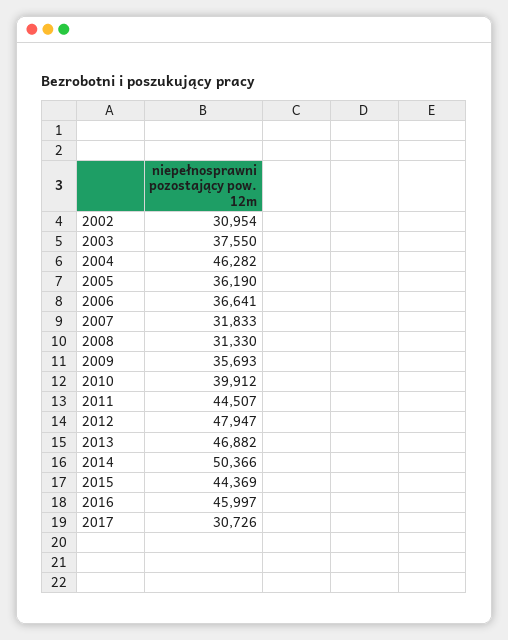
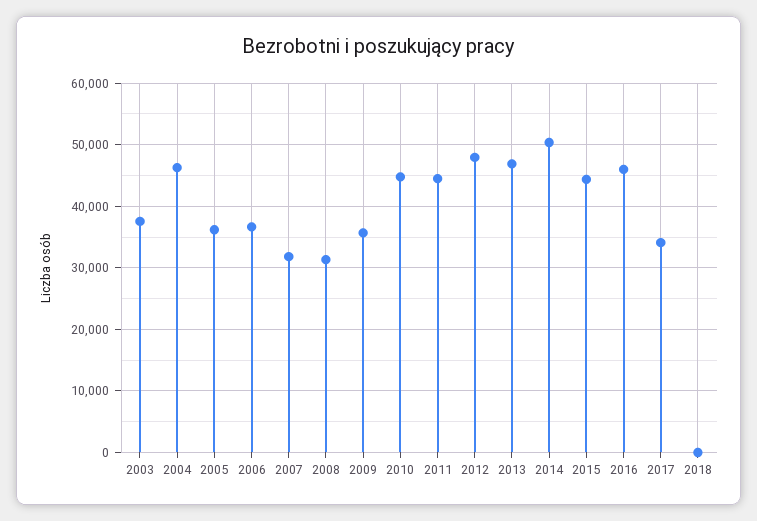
2002: 30954 -> none
2010: 39912 -> 45000
2017: 30726 -> 34000
2018: none -> 0

